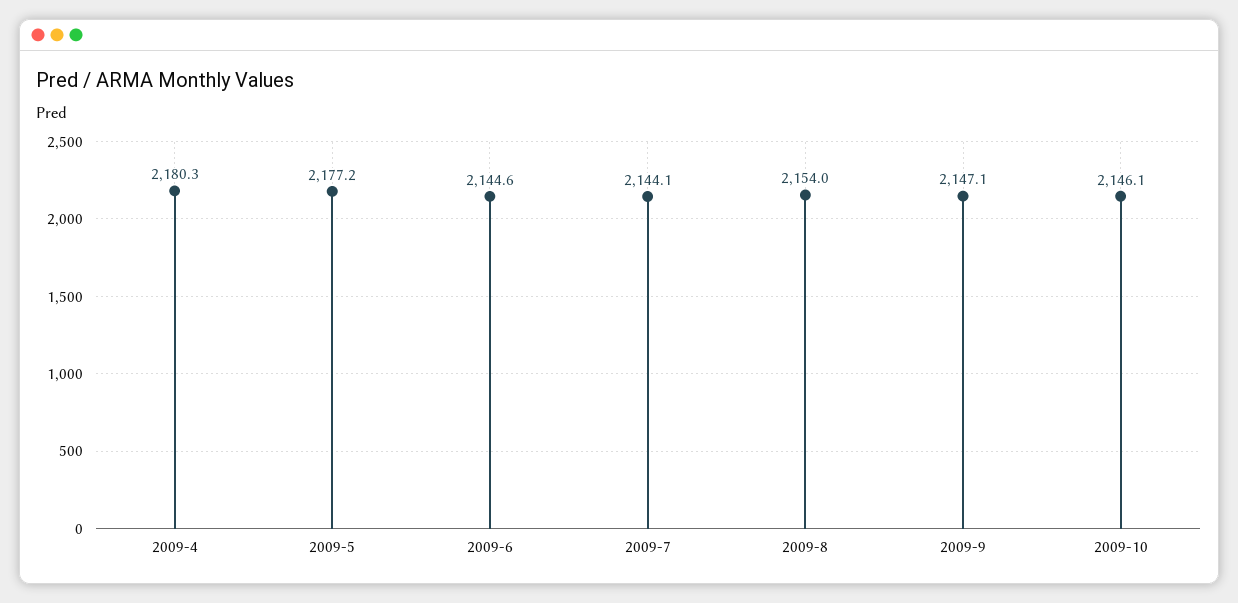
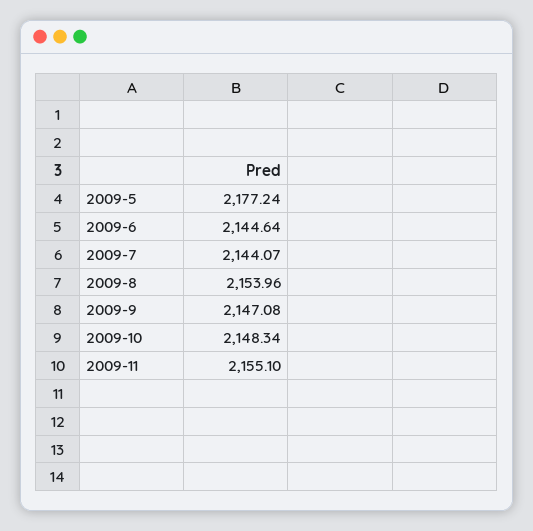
2009-4: 2180.3 -> none
2009-10: 2146.1 -> 2148.34
2009-11: none -> 2155.1

